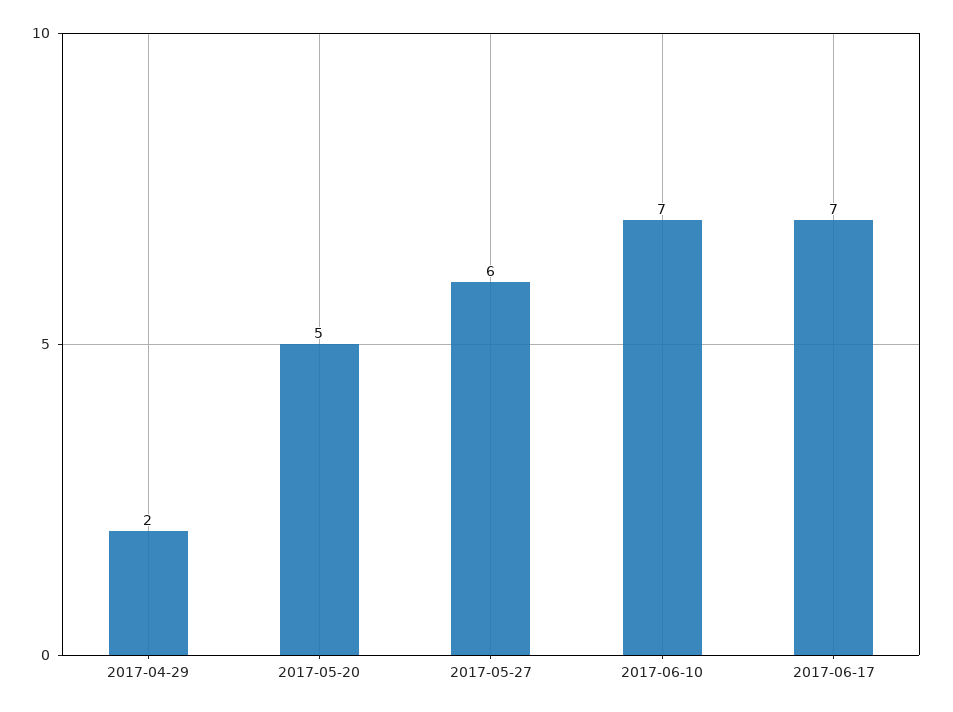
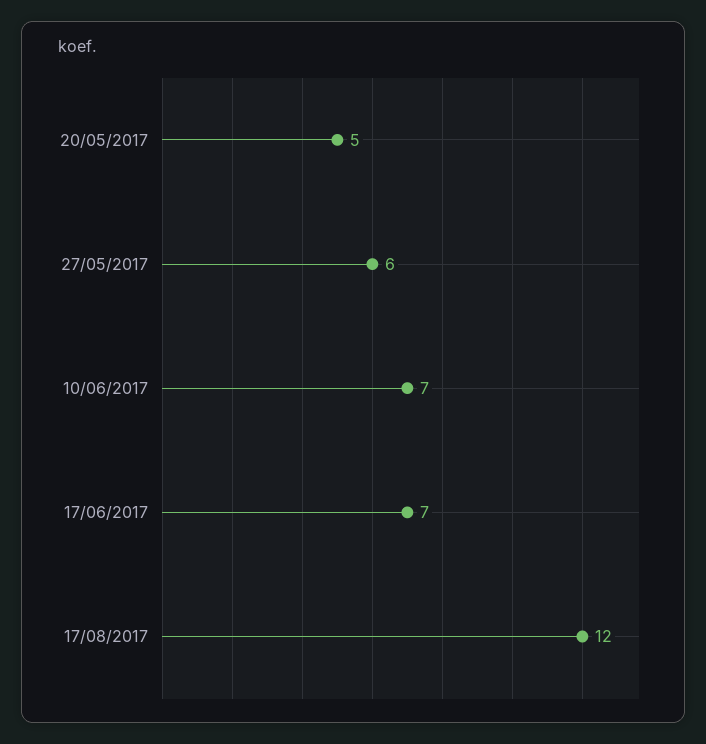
2017-04-29: 2 -> none
17/08/2017: none -> 12

